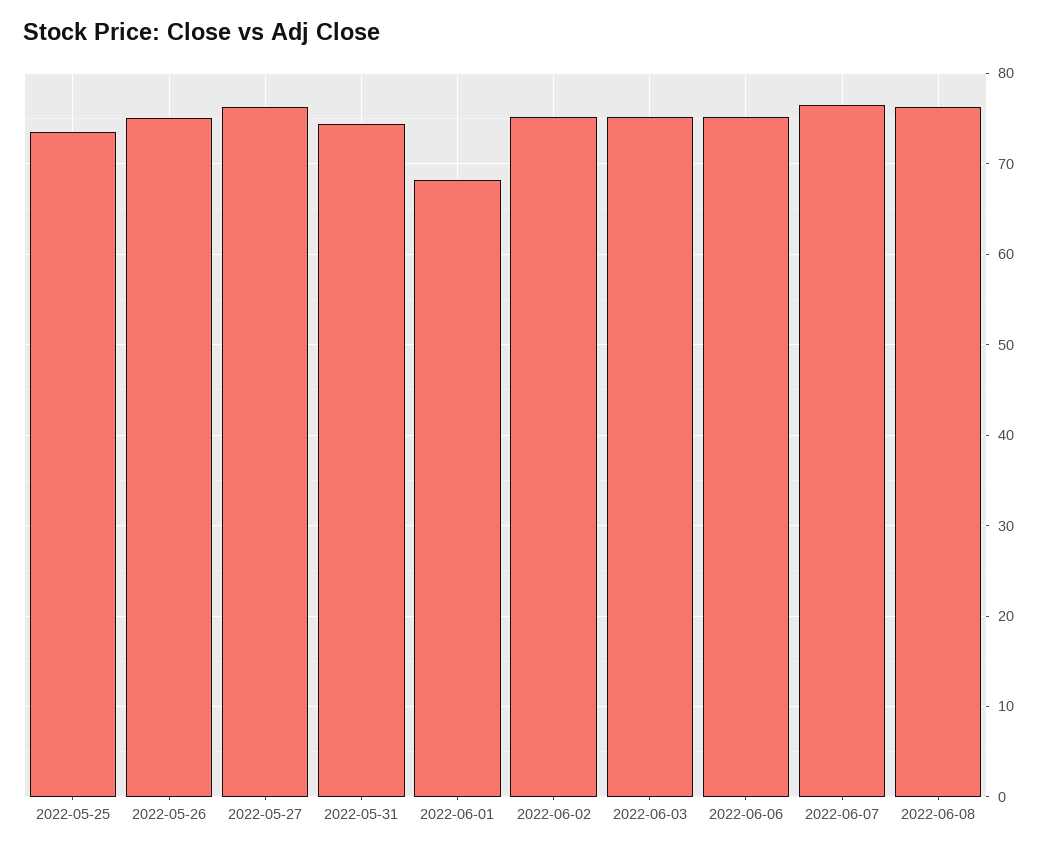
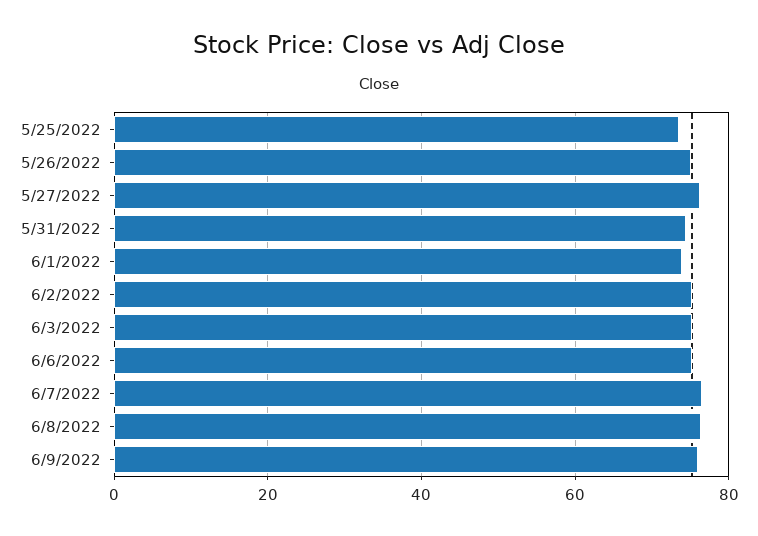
2022-06-01: 68 -> 74
6/9/2022: none -> 76

